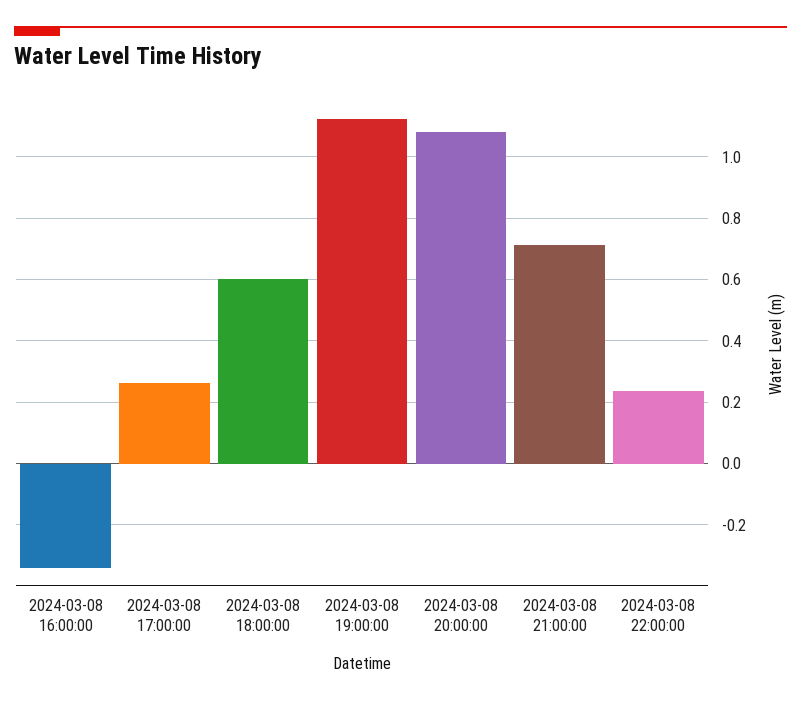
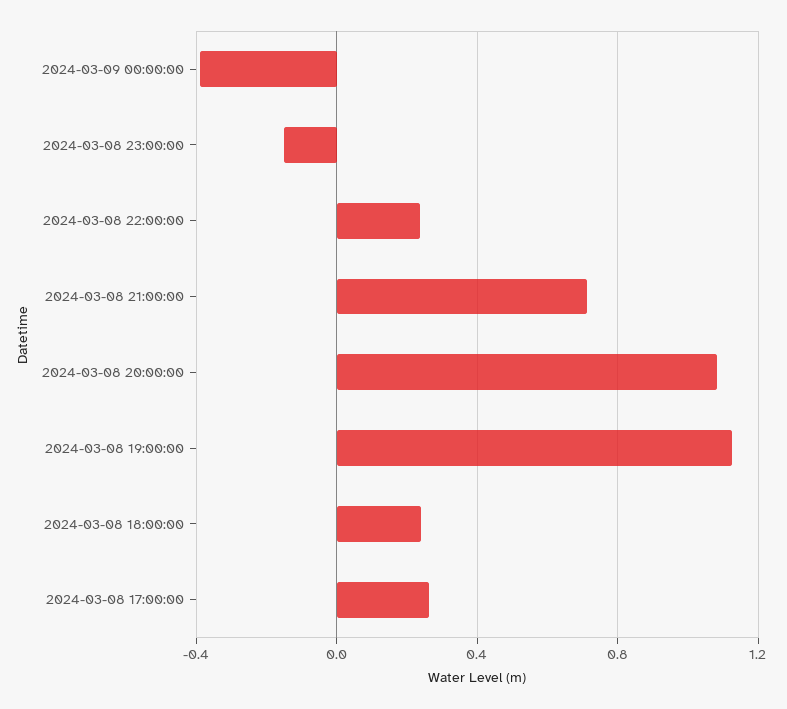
2024-03-08 16:00:00: -0.34 -> none
2024-03-08 18:00:00: 0.6 -> 0.25
2024-03-09 00:00:00: none -> -0.4
2024-03-08 23:00:00: none -> -0.15

